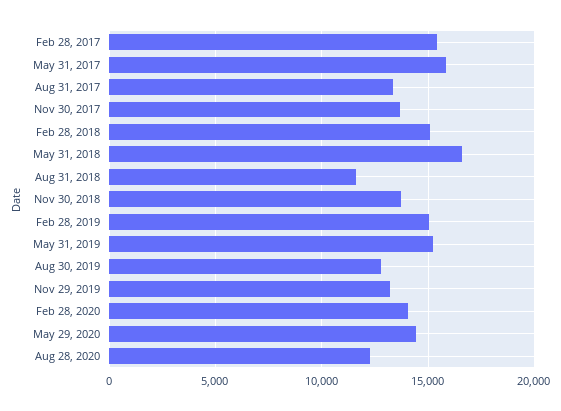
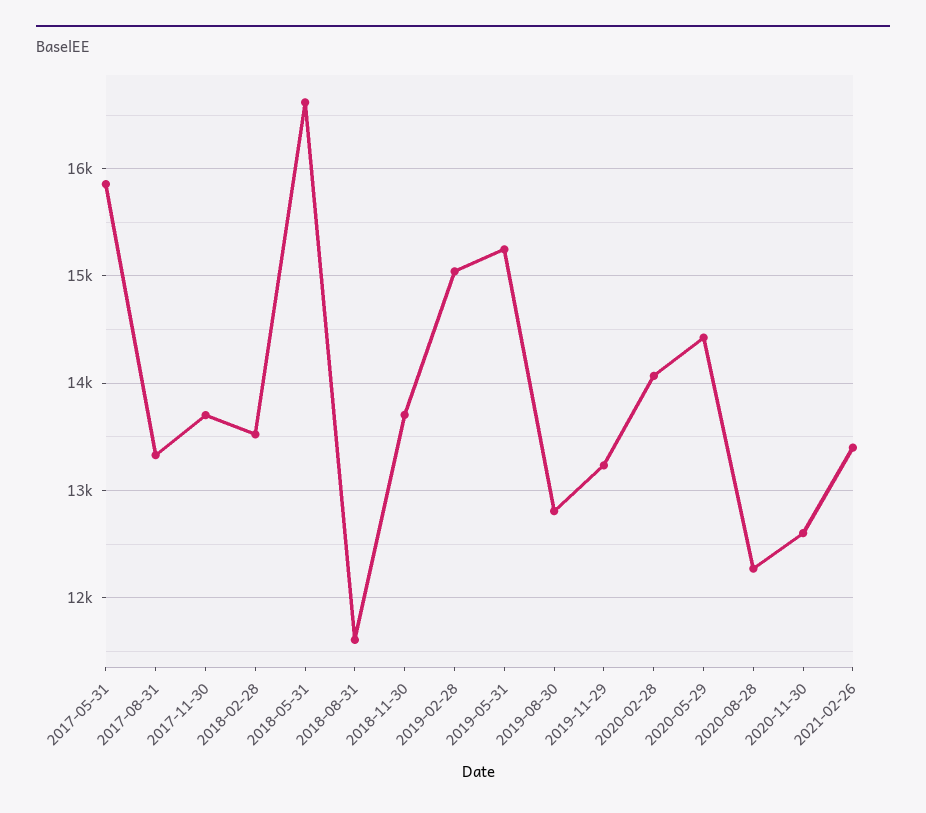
Feb 28, 2017: 15500 -> none
Feb 28, 2018: 15000 -> 13500
2020-11-30: none -> 12600
2021-02-26: none -> 13400

